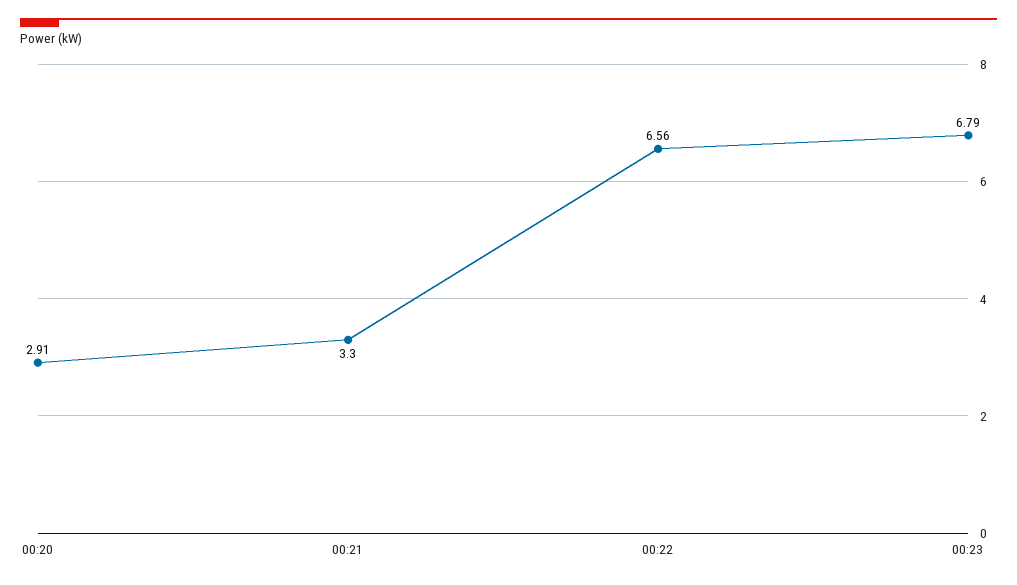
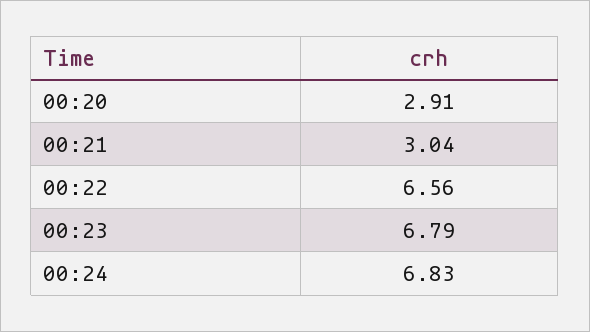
00:21: 3.3 -> 3.04
00:24: none -> 6.83

